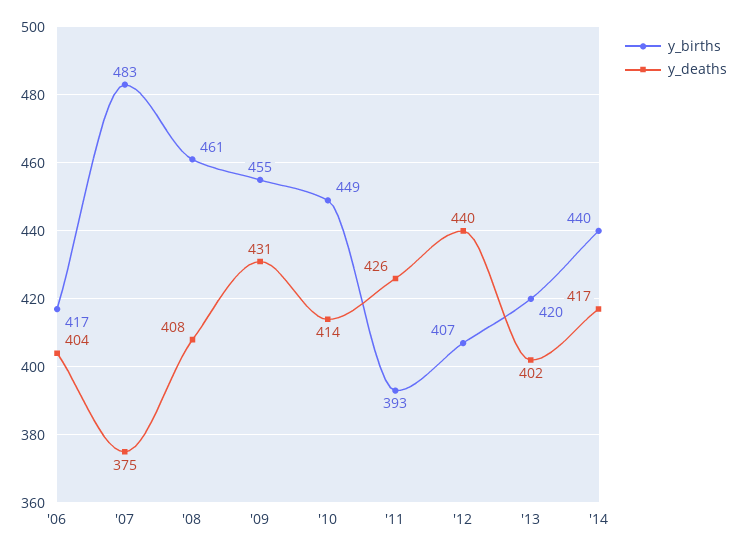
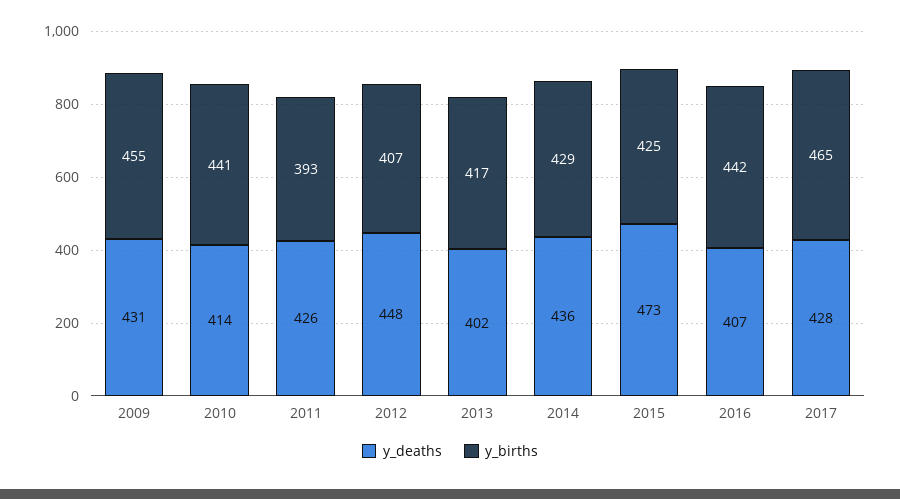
y_births, '06: 417 -> none
y_deaths, '06: 404 -> none
y_births, '07: 483 -> none
y_deaths, '07: 375 -> none
y_births, '08: 461 -> none
y_deaths, '08: 408 -> none
y_births, '10: 449 -> 441
y_deaths, '12: 440 -> 448
y_births, '13: 420 -> 417
y_births, '14: 440 -> 429
y_deaths, '14: 417 -> 436
y_deaths, 2015: none -> 473
y_births, 2015: none -> 425
y_deaths, 2016: none -> 407
y_births, 2016: none -> 442
y_deaths, 2017: none -> 428
y_births, 2017: none -> 465

